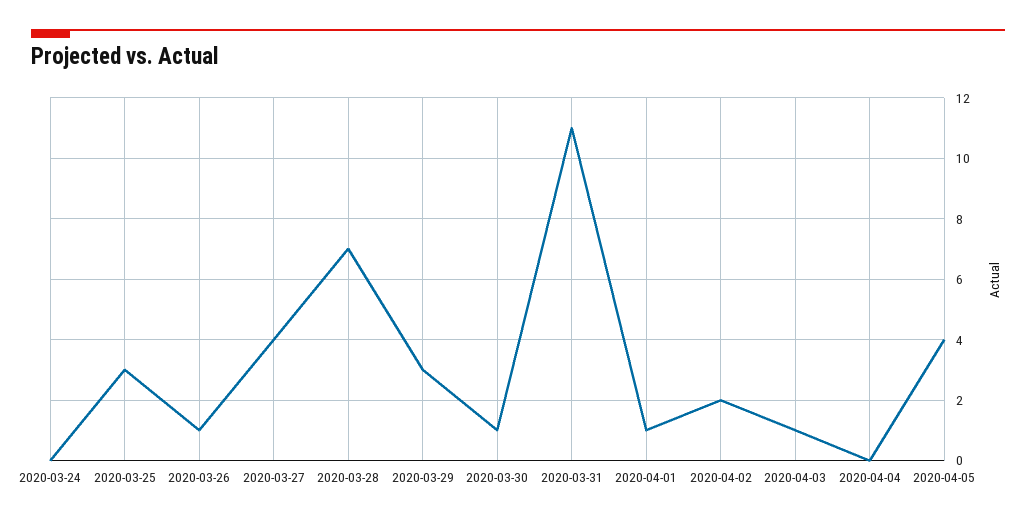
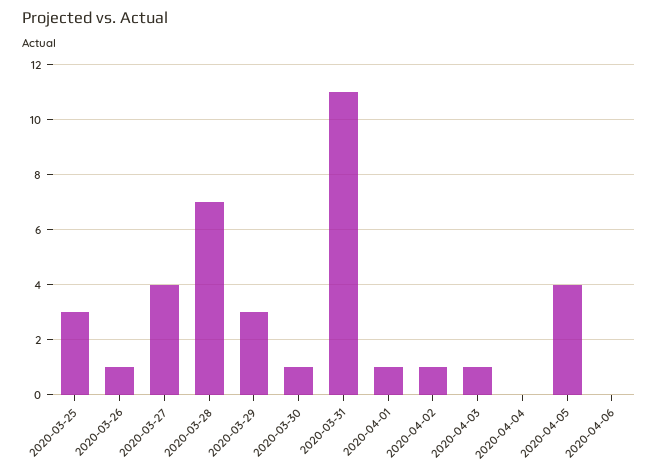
2020-03-24: 0 -> none
2020-04-02: 2 -> 1
2020-04-06: none -> 0

